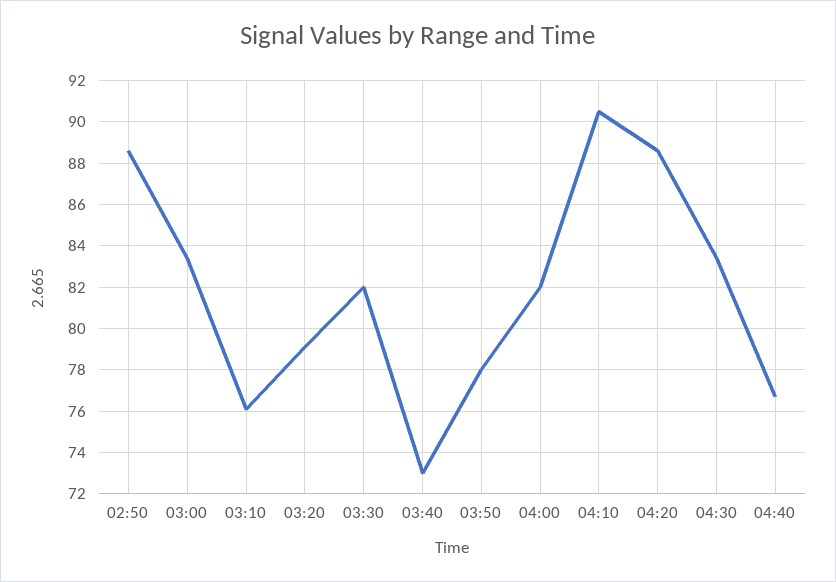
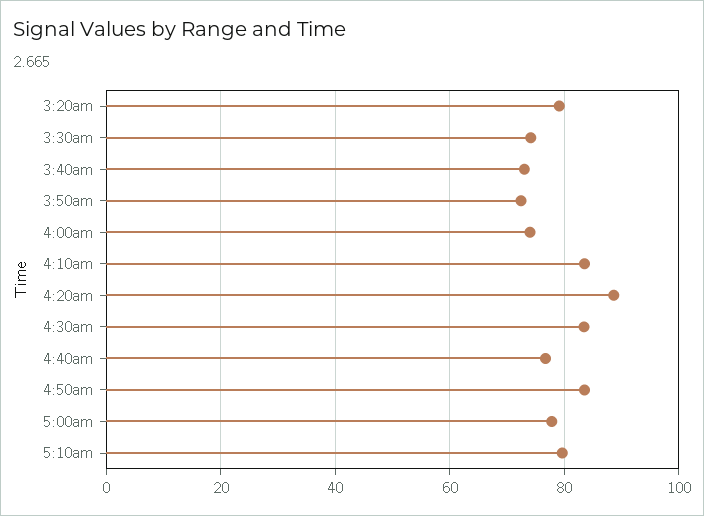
02:50: 88.5 -> none
03:00: 83.5 -> none
03:10: 76 -> none
03:30: 82 -> 74
03:50: 78 -> 72
04:00: 82 -> 74
04:10: 90.5 -> 84
4:50am: none -> 84
5:00am: none -> 78
5:10am: none -> 80

